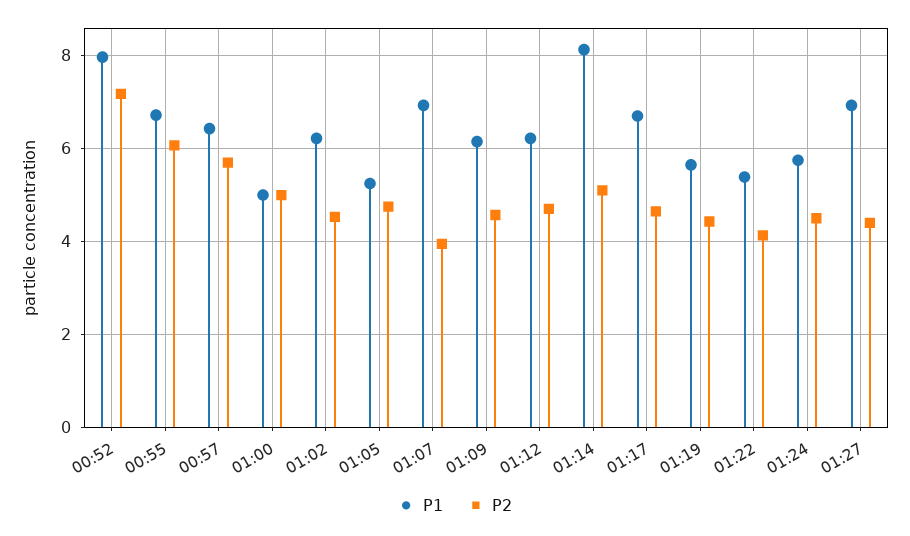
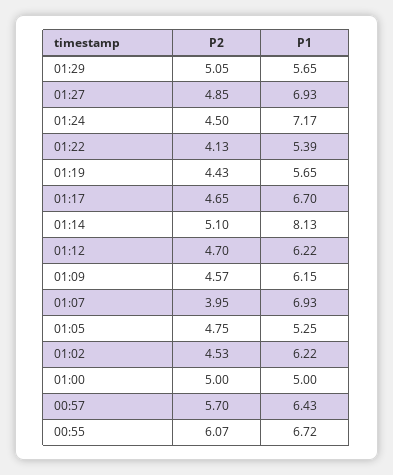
P1, 00:52: 8 -> none
P2, 00:52: 7.2 -> none
P1, 01:24: 5.8 -> 7.17
P2, 01:27: 4.4 -> 4.85
P2, 01:29: none -> 5.05
P1, 01:29: none -> 5.65

